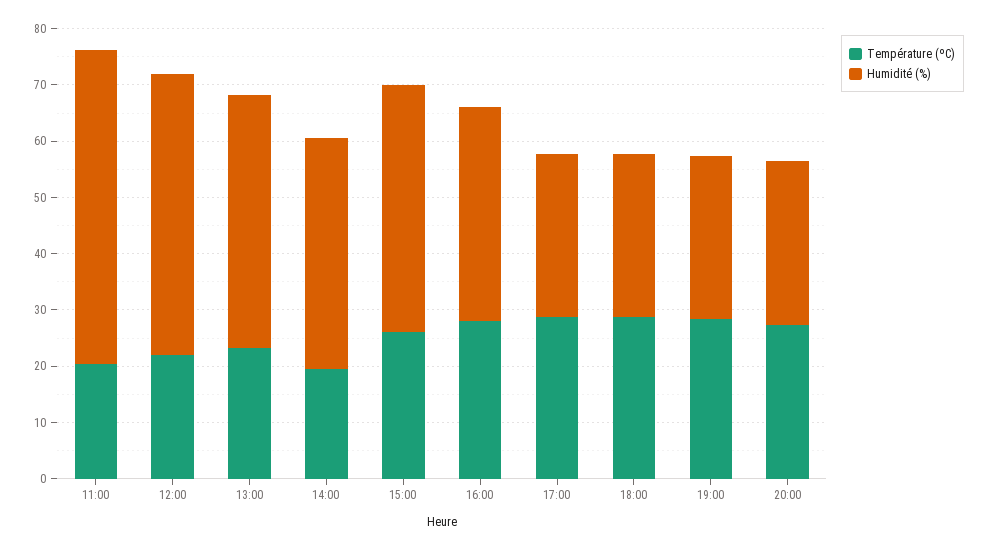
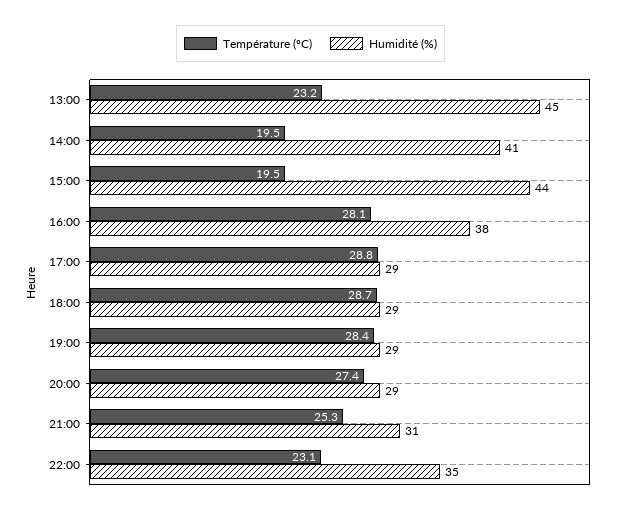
Température (ºC), 11:00: 20 -> none
Humidité (%), 11:00: 56 -> none
Température (ºC), 12:00: 22 -> none
Humidité (%), 12:00: 50 -> none
Température (ºC), 15:00: 26 -> 19.5
Température (ºC), 21:00: none -> 25.3
Humidité (%), 21:00: none -> 31
Température (ºC), 22:00: none -> 23.1
Humidité (%), 22:00: none -> 35

